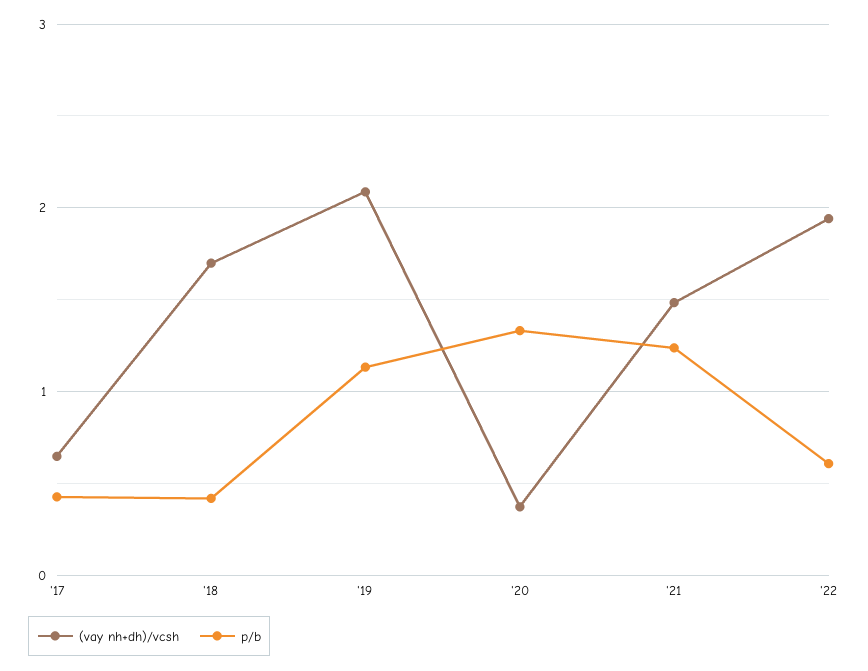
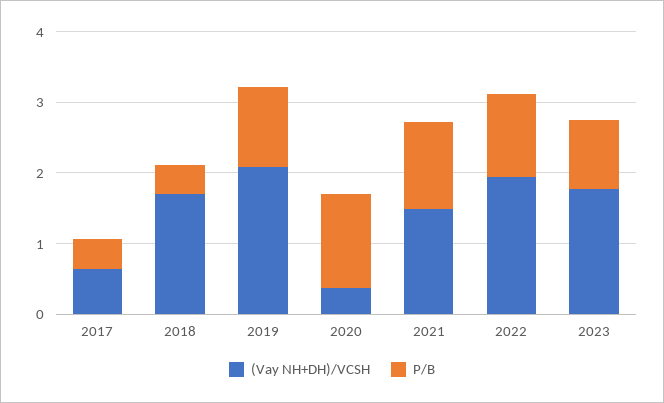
p/b, '22: 0.6 -> 1.2
(vay nh+dh)/vcsh, 2023: none -> 1.8
p/b, 2023: none -> 1

